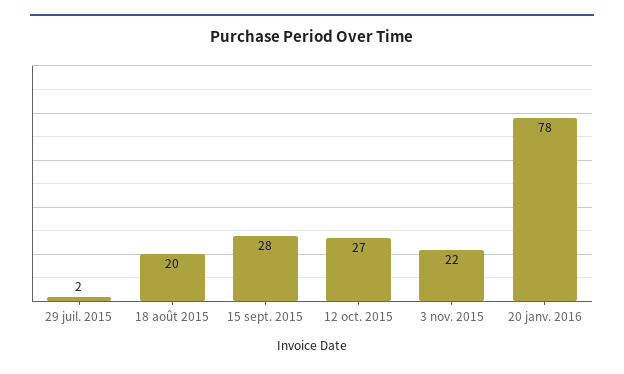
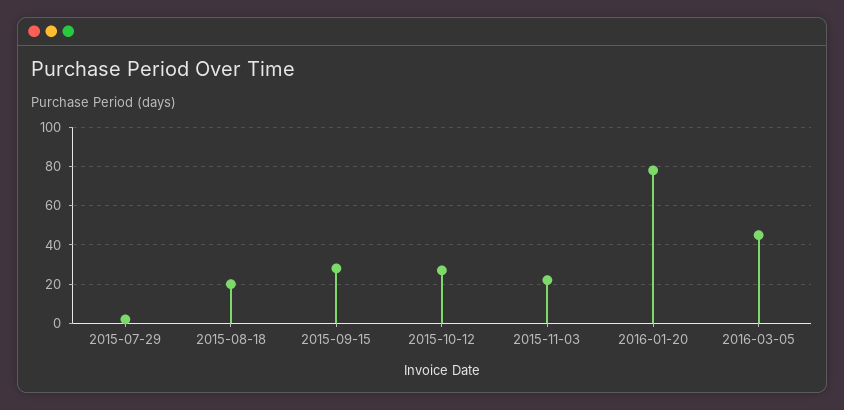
2016-03-05: none -> 45

